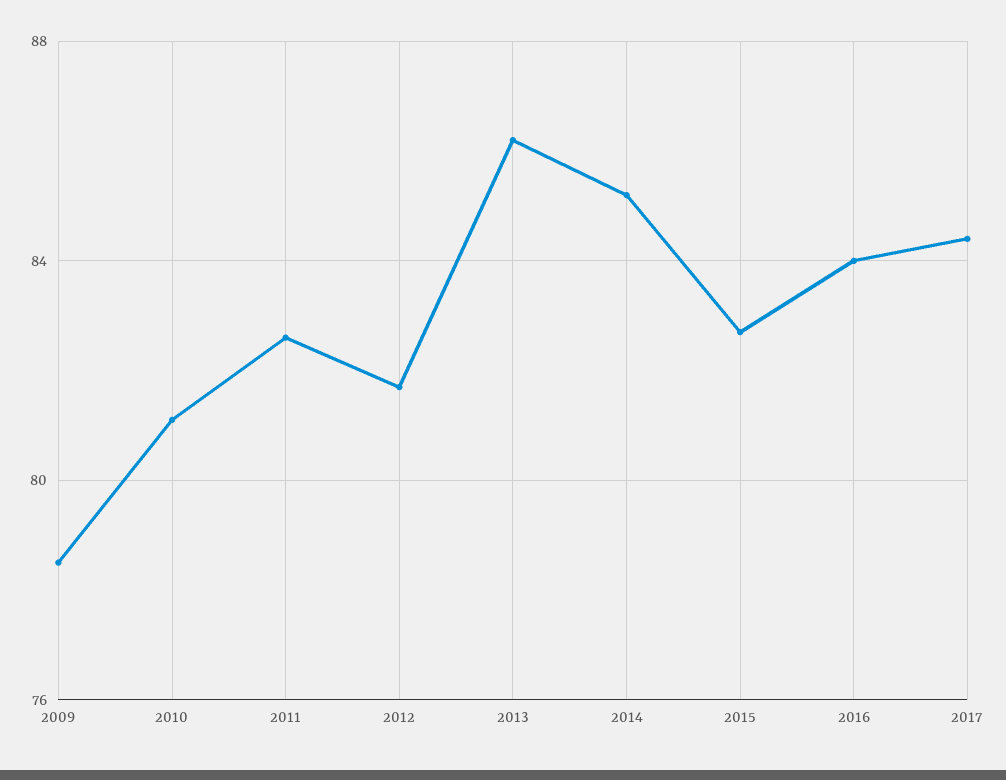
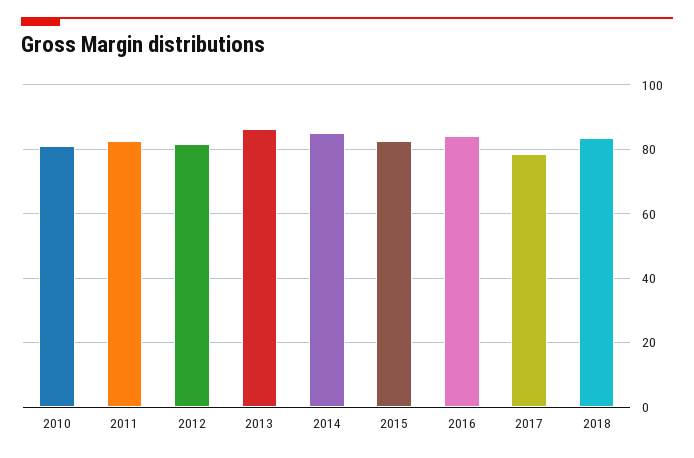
2009: 78.5 -> none
2017: 84.5 -> 78
2018: none -> 84

